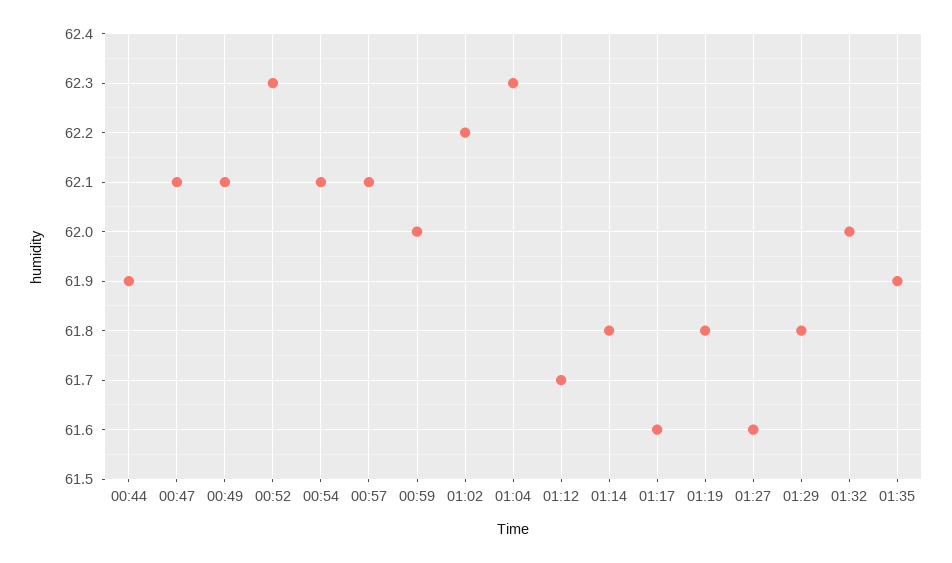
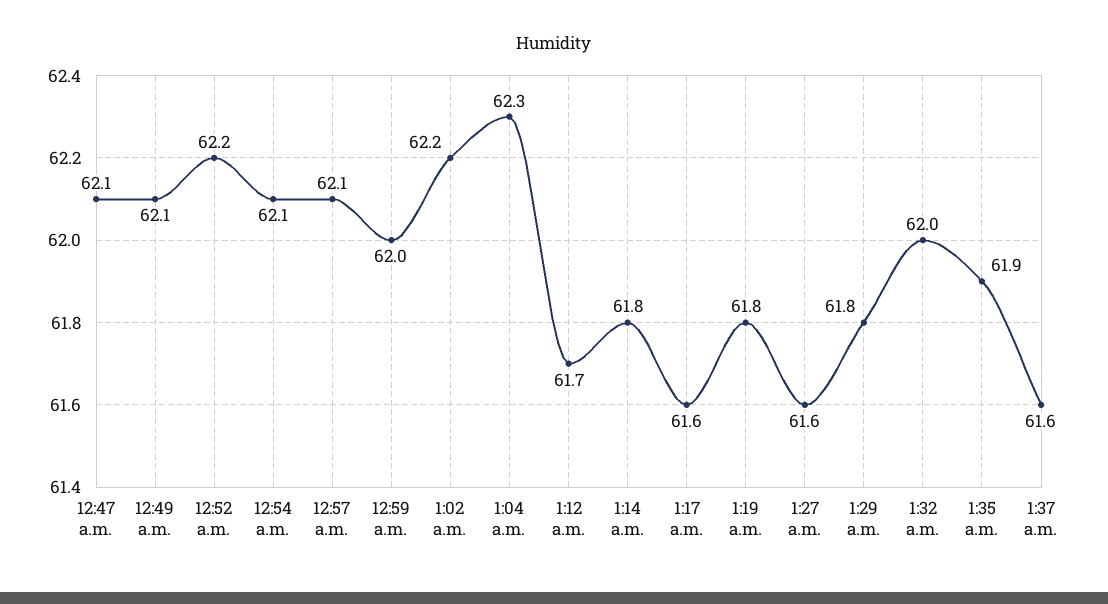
00:44: 61.9 -> none
00:52: 62.3 -> 62.2
1:37 a.m.: none -> 61.6

